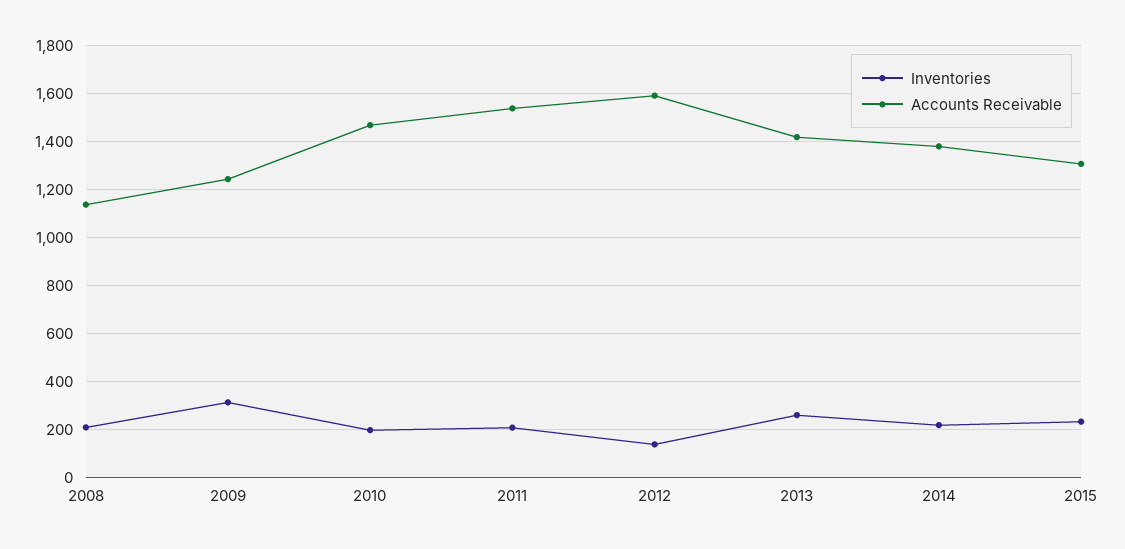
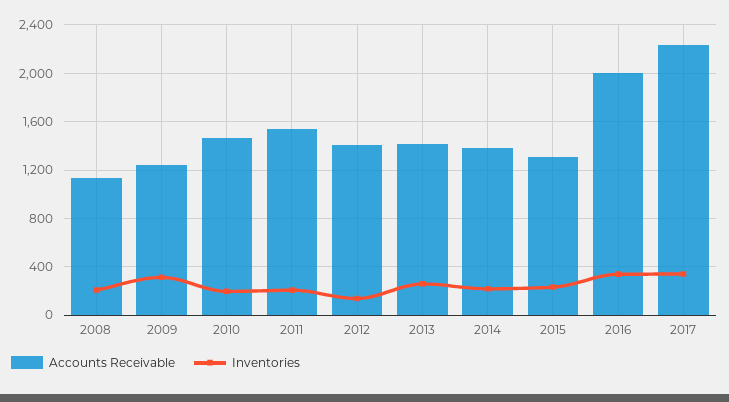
Accounts Receivable, 2012: 1600 -> 1400
Accounts Receivable, 2016: none -> 2000
Inventories, 2016: none -> 350
Accounts Receivable, 2017: none -> 2250
Inventories, 2017: none -> 350

